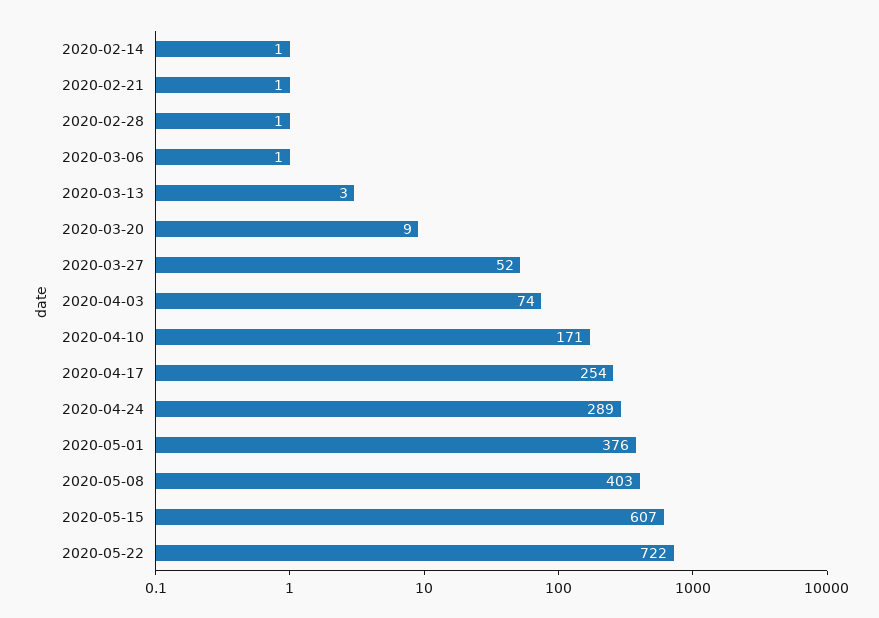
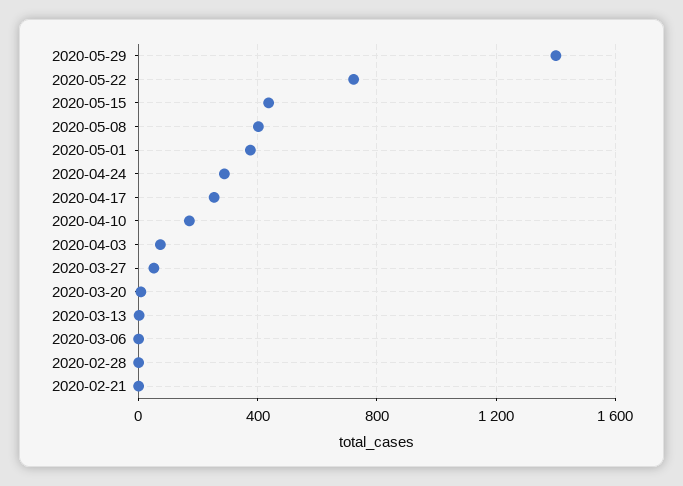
2020-02-14: 1 -> none
2020-05-15: 607 -> 450
2020-05-29: none -> 1400

